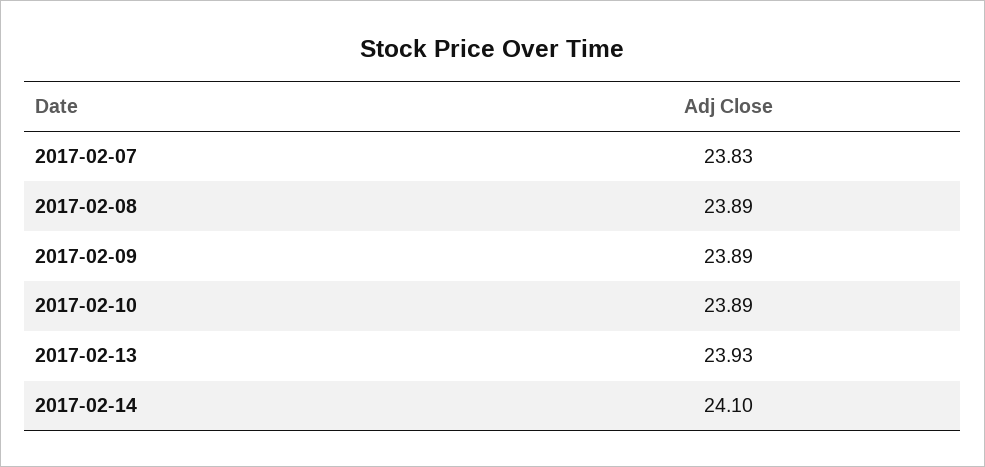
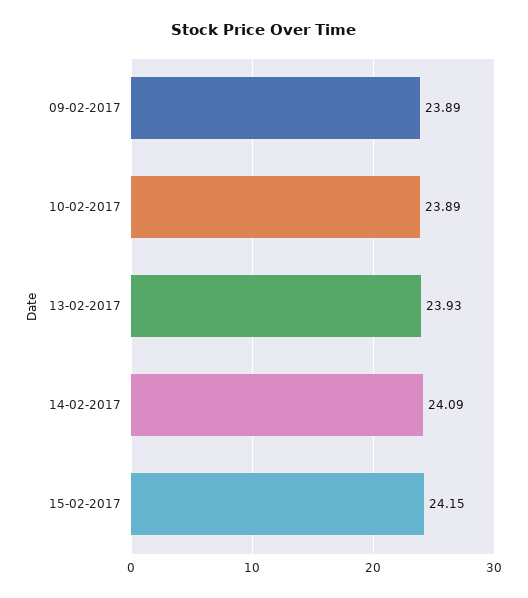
2017-02-07: 23.83 -> none
2017-02-08: 23.89 -> none
2017-02-14: 24.1 -> 24.09
15-02-2017: none -> 24.15

